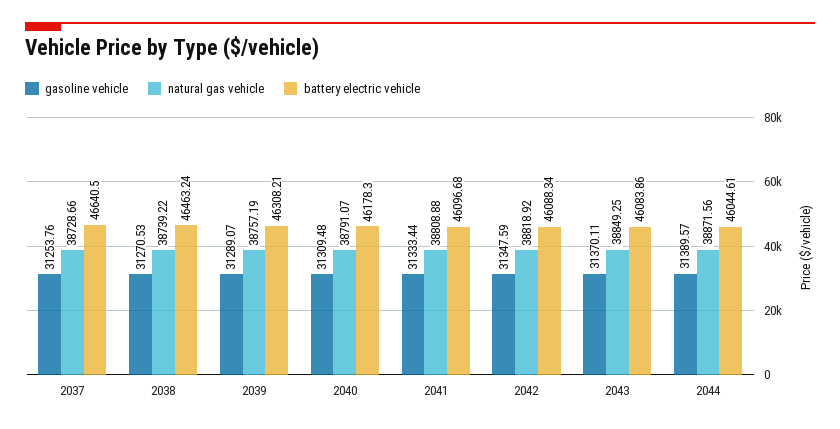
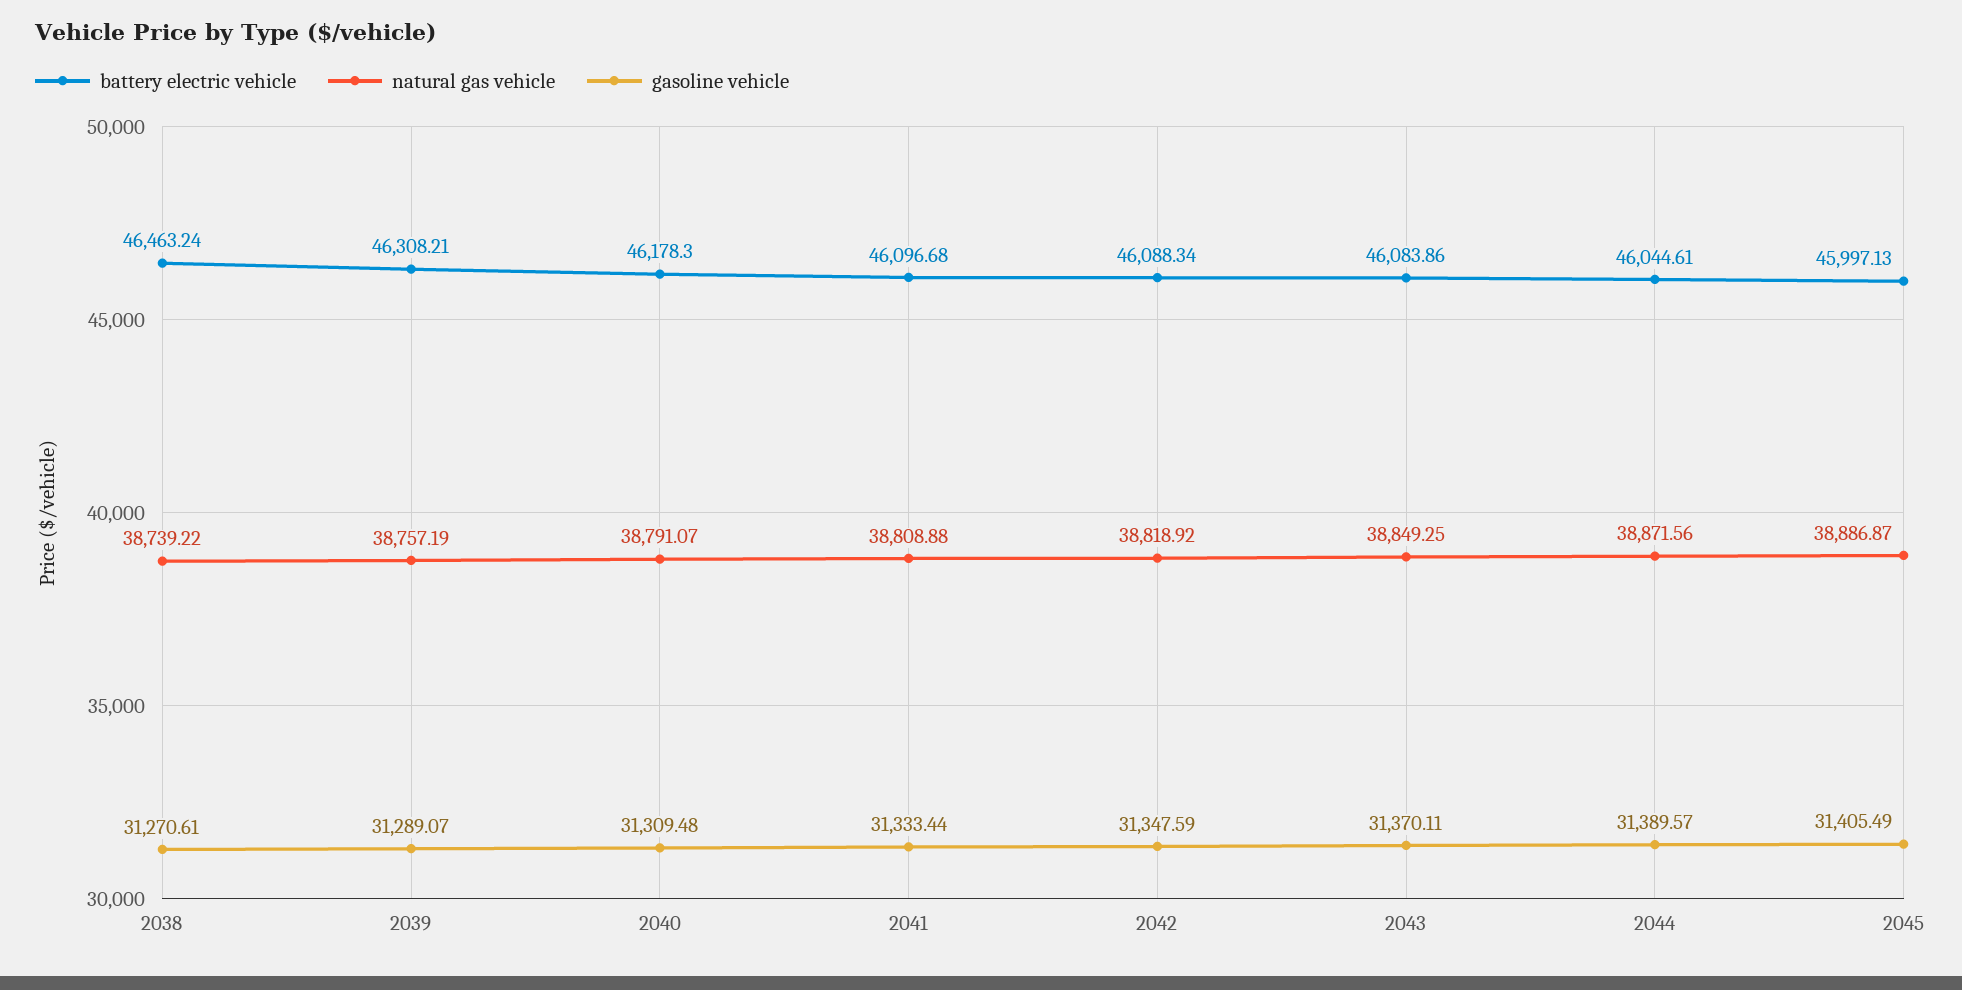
gasoline vehicle, 2037: 31253.76 -> none
natural gas vehicle, 2037: 38728.66 -> none
battery electric vehicle, 2037: 46640.5 -> none
gasoline vehicle, 2038: 31270.53 -> 31270.61
battery electric vehicle, 2045: none -> 45997.13
natural gas vehicle, 2045: none -> 38886.87
gasoline vehicle, 2045: none -> 31405.49

